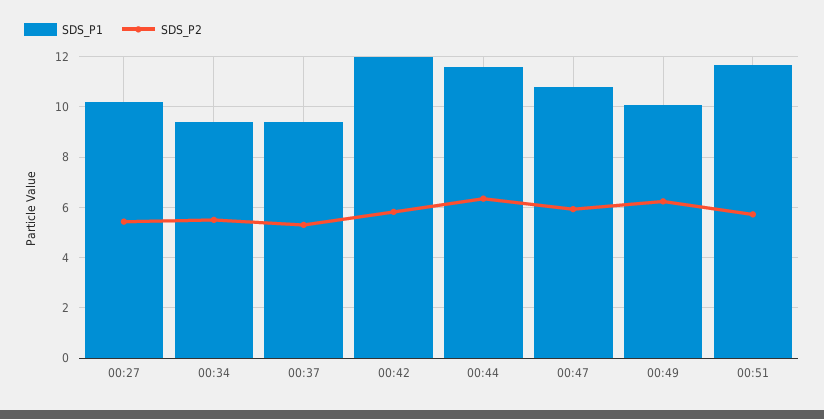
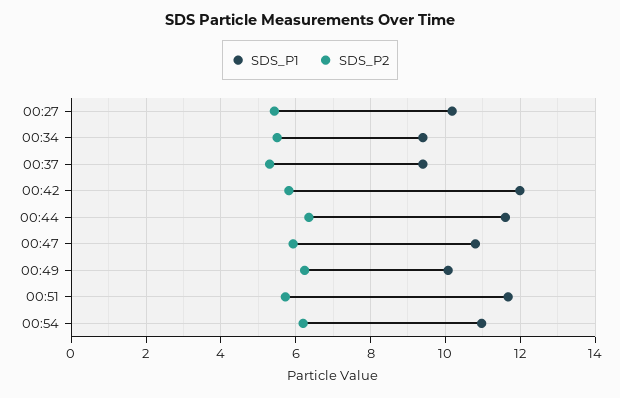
SDS_P1, 00:54: none -> 11
SDS_P2, 00:54: none -> 6.2

